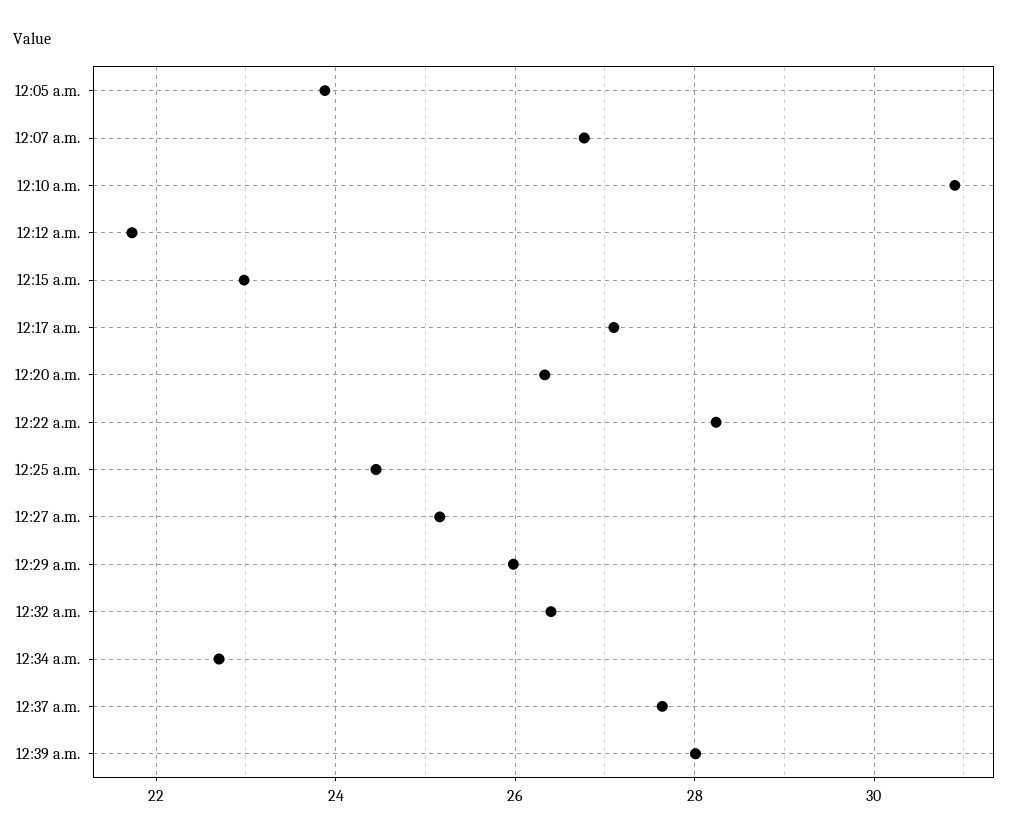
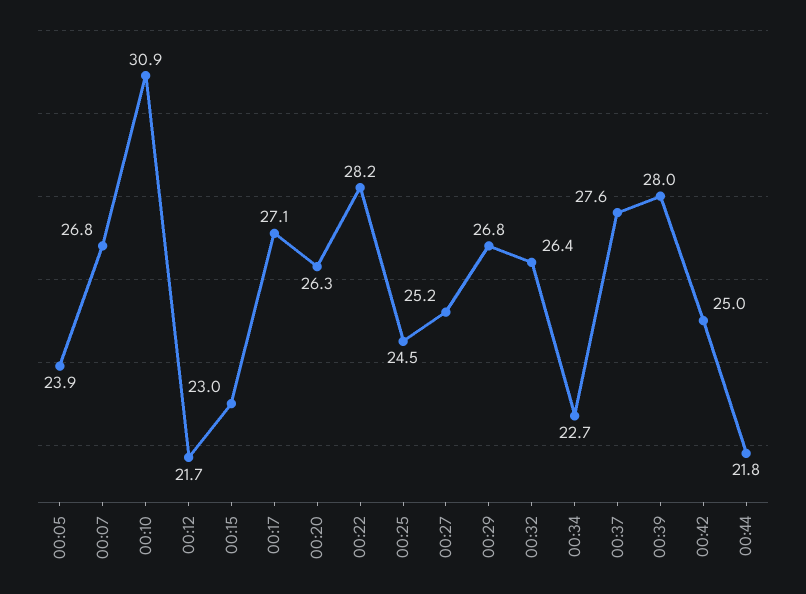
12:29 a.m.: 26 -> 26.8
00:42: none -> 25
00:44: none -> 21.8

